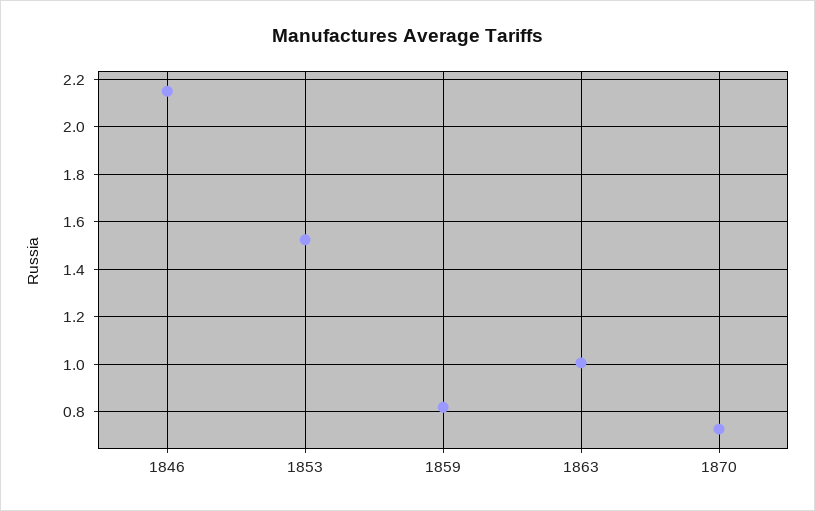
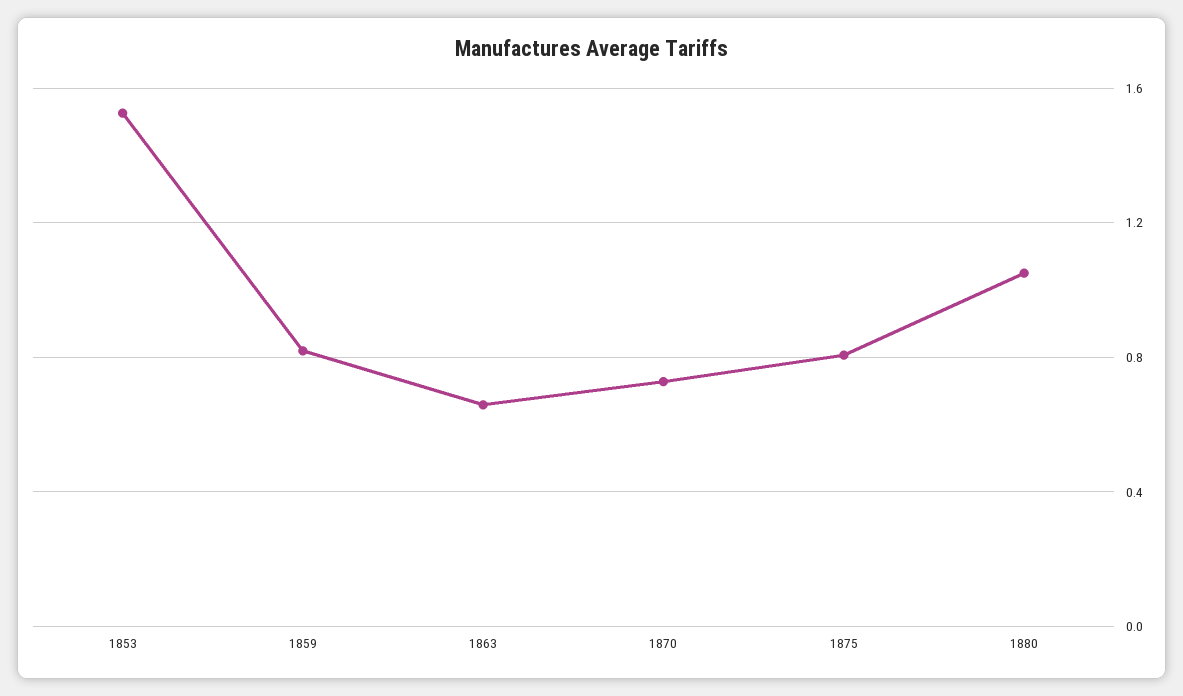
1846: 2.15 -> none
1863: 1 -> 0.65
1875: none -> 0.8
1880: none -> 1.05

